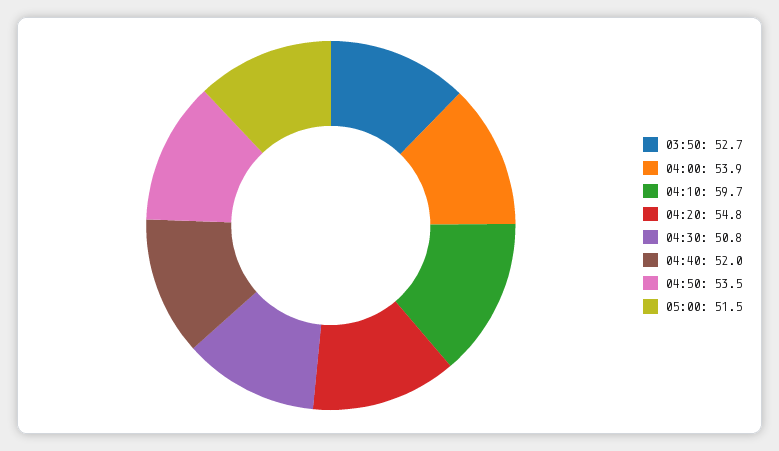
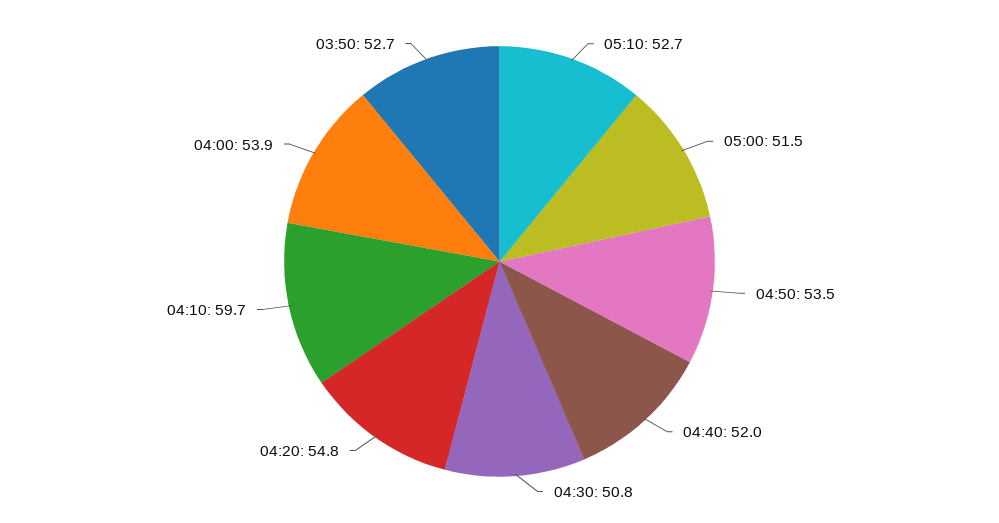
05:10: none -> 52.7

